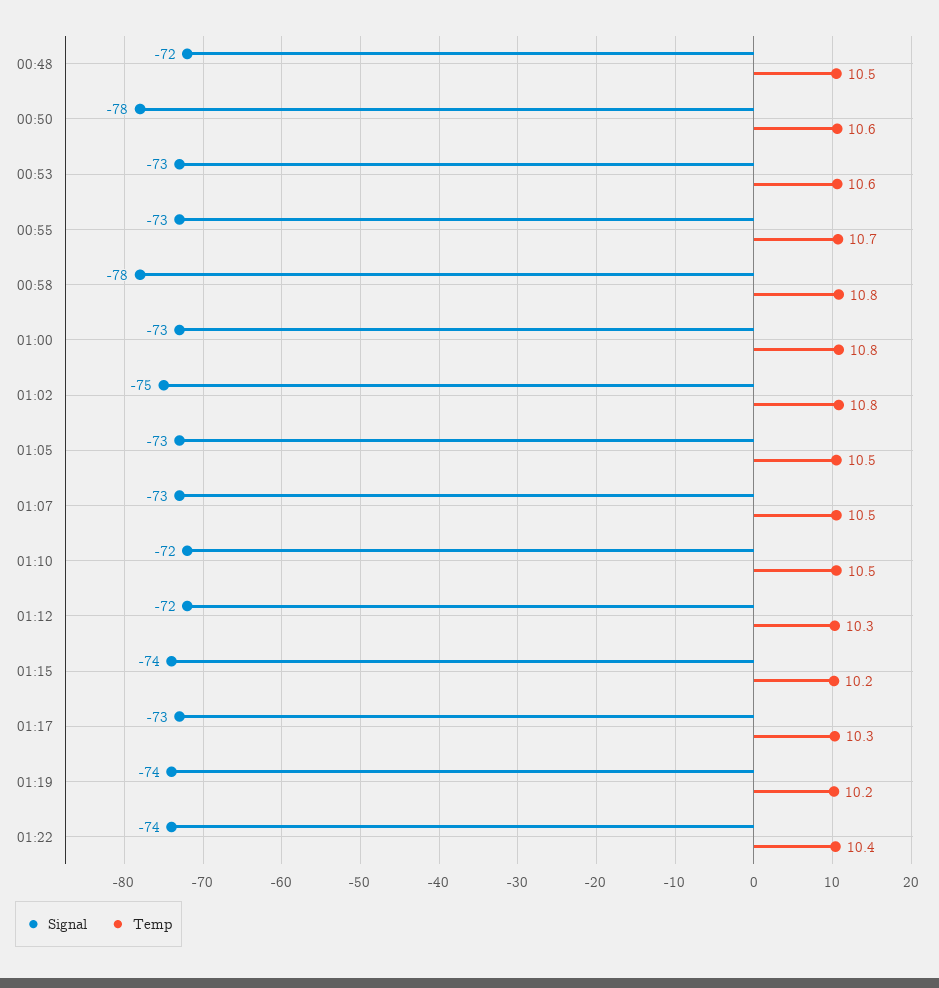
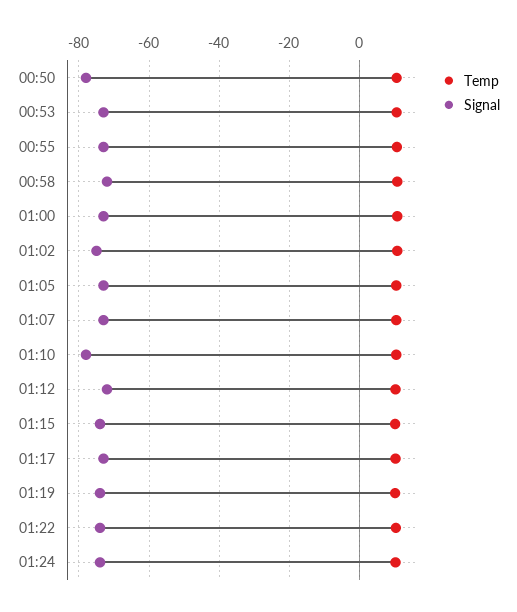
Signal, 00:48: -72 -> none
Temp, 00:48: 10.5 -> none
Signal, 00:58: -78 -> -72
Signal, 01:10: -72 -> -78
Temp, 01:24: none -> 10
Signal, 01:24: none -> -74

